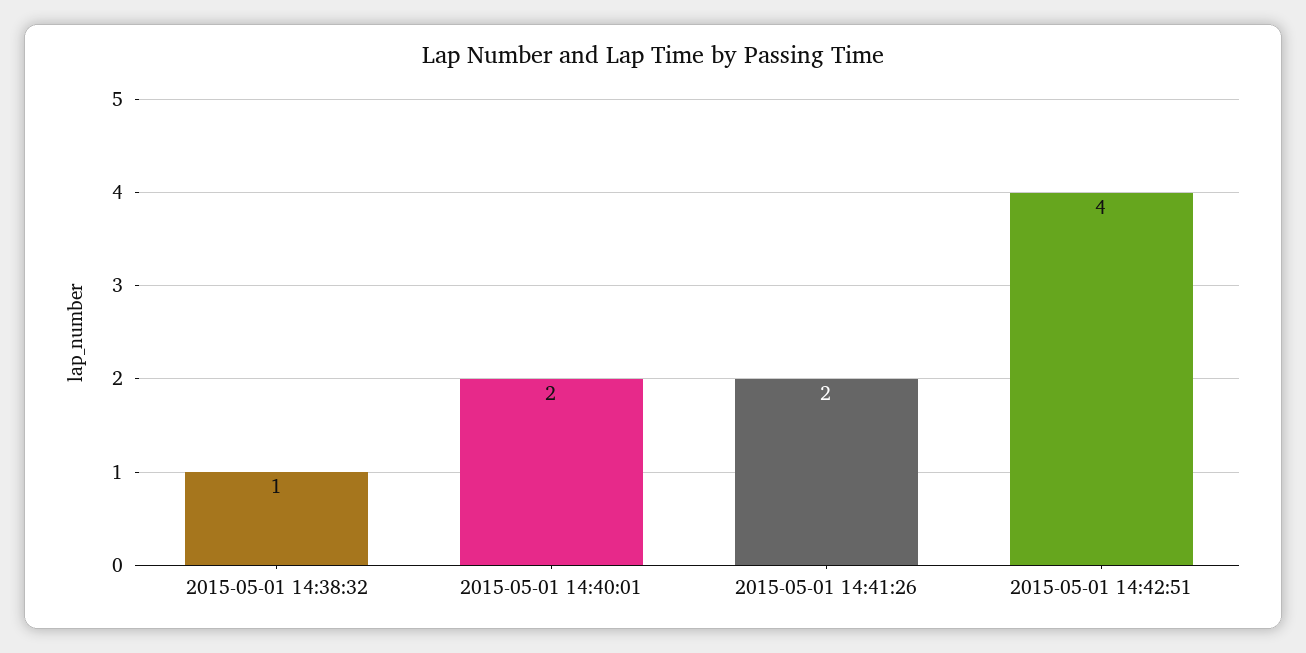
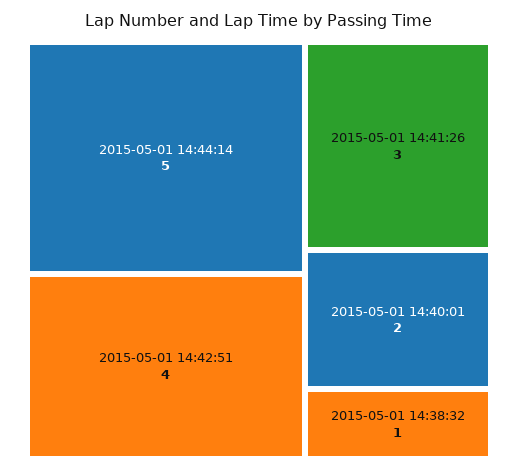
2015-05-01 14:41:26: 2 -> 3
2015-05-01 14:44:14: none -> 5

